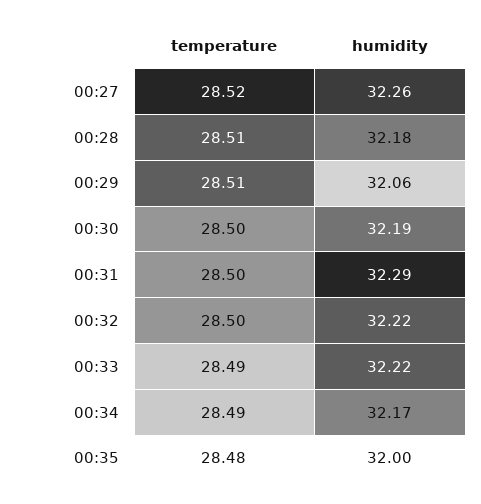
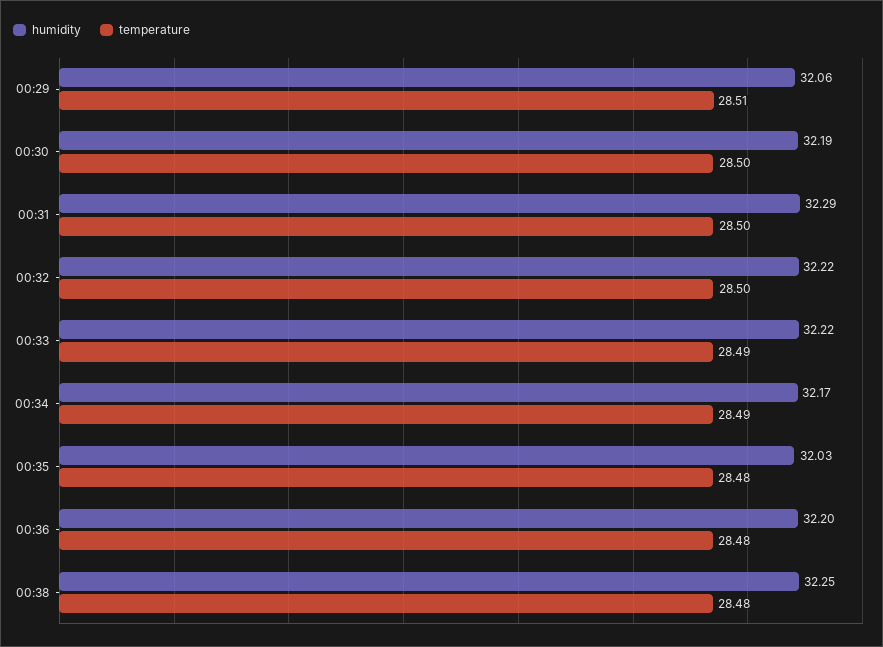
temperature, 00:27: 28.52 -> none
humidity, 00:27: 32.26 -> none
temperature, 00:28: 28.51 -> none
humidity, 00:28: 32.18 -> none
humidity, 00:35: 32 -> 32.03
humidity, 00:36: none -> 32.2
temperature, 00:36: none -> 28.48
humidity, 00:38: none -> 32.25
temperature, 00:38: none -> 28.48

